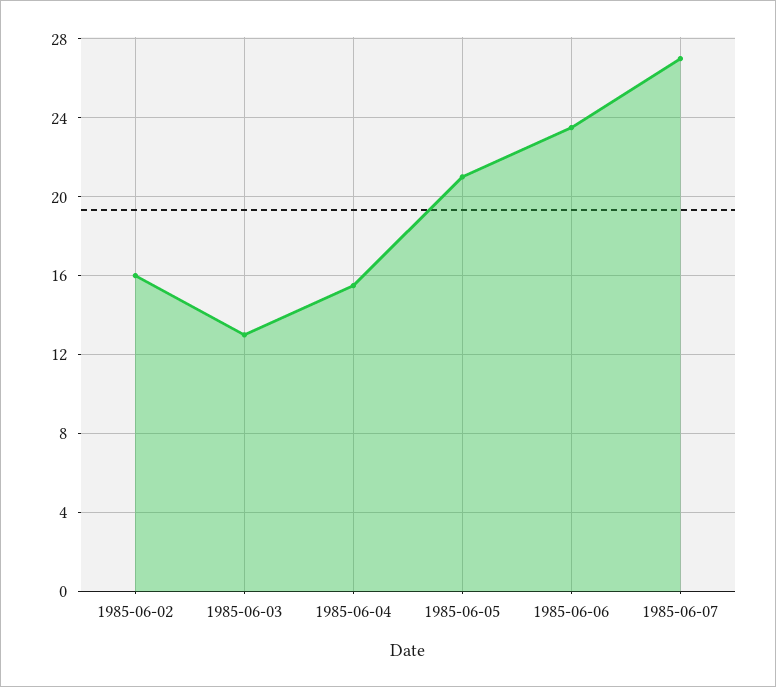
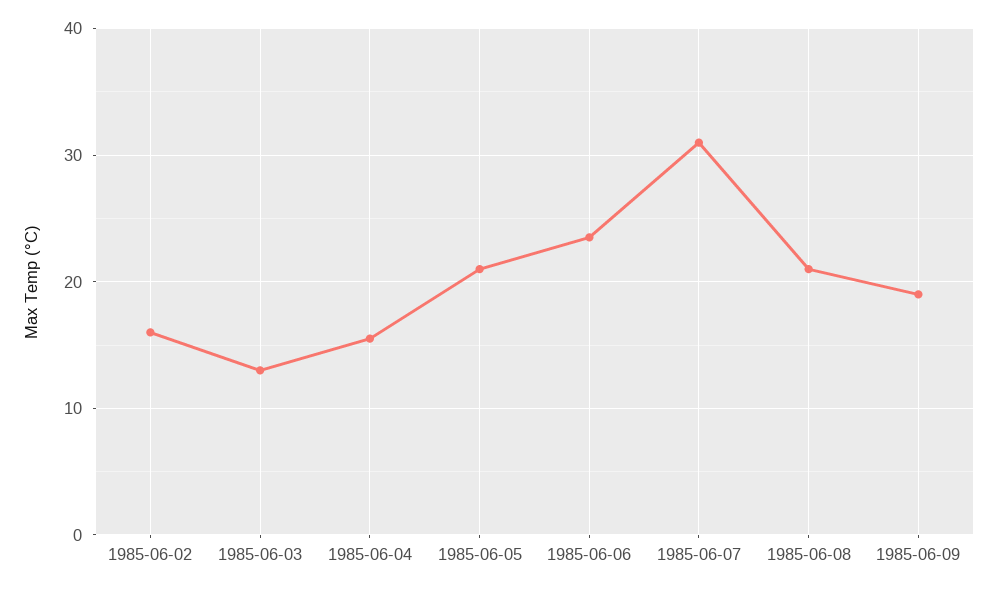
1985-06-07: 27 -> 31
1985-06-08: none -> 21
1985-06-09: none -> 19

